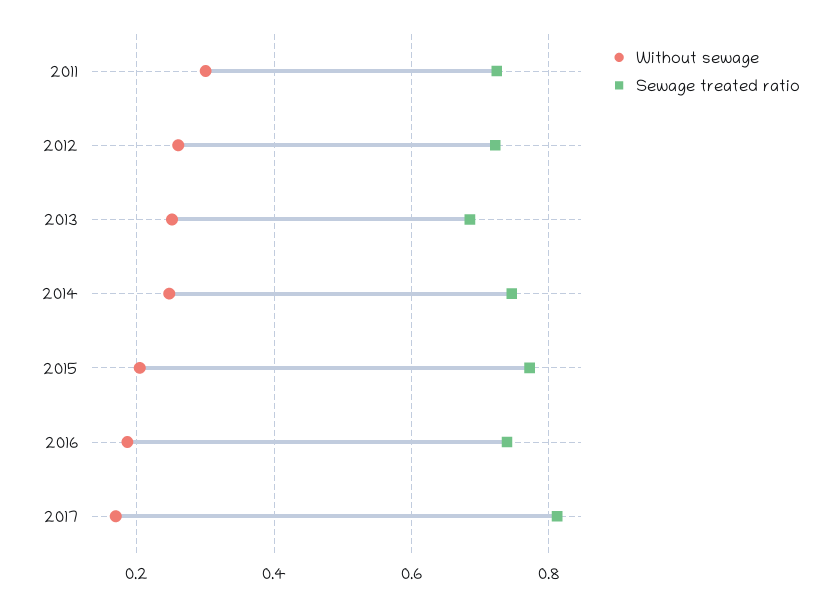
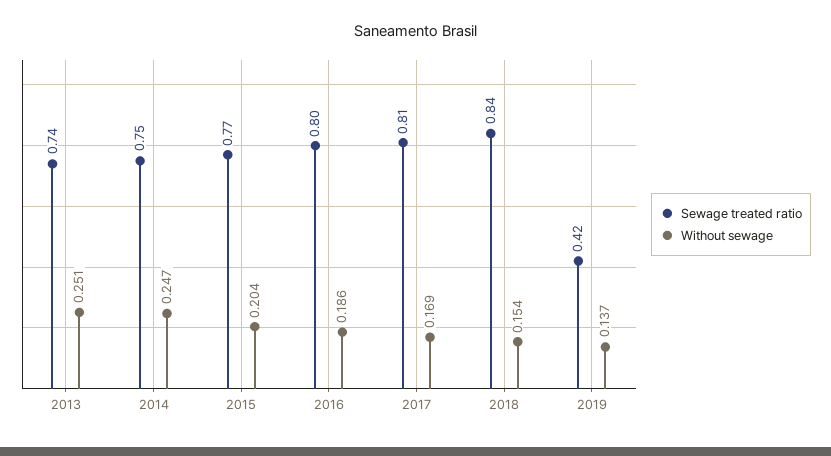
Without sewage, 2011: 0.3 -> none
Sewage treated ratio, 2011: 0.72 -> none
Without sewage, 2012: 0.26 -> none
Sewage treated ratio, 2012: 0.72 -> none
Sewage treated ratio, 2013: 0.68 -> 0.74
Sewage treated ratio, 2016: 0.74 -> 0.8
Sewage treated ratio, 2018: none -> 0.84
Without sewage, 2018: none -> 0.154
Sewage treated ratio, 2019: none -> 0.42
Without sewage, 2019: none -> 0.137

